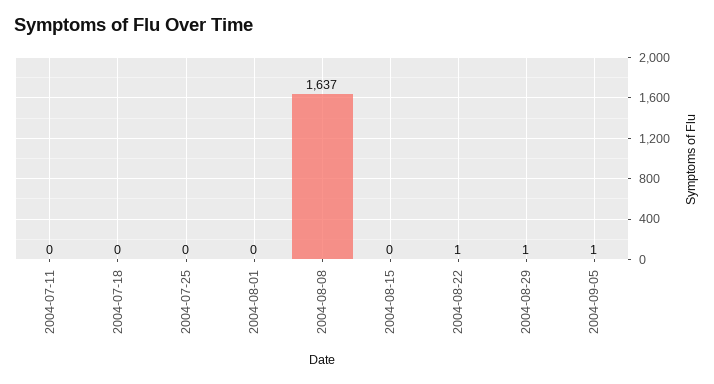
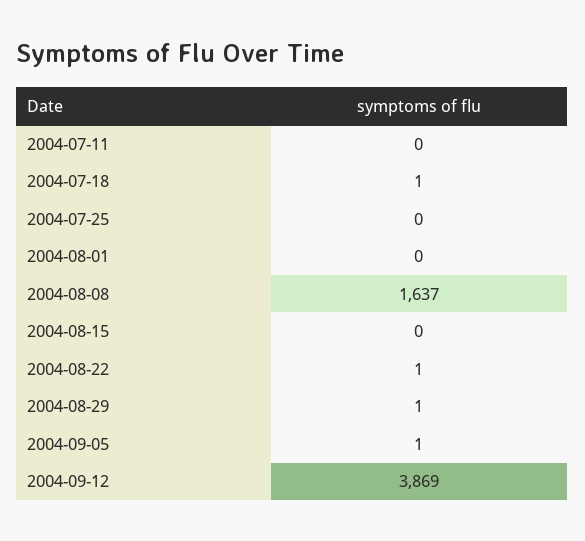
2004-07-18: 0 -> 1
2004-09-12: none -> 3869

